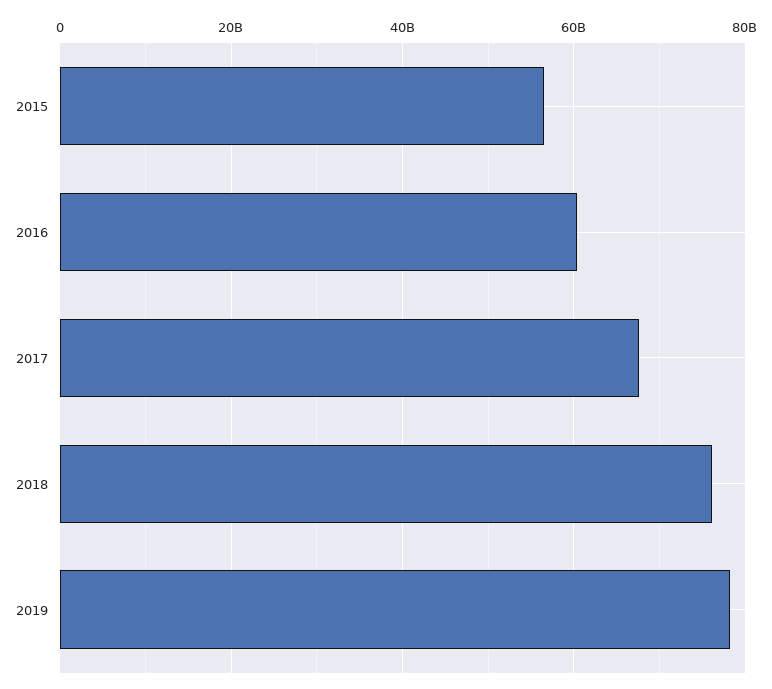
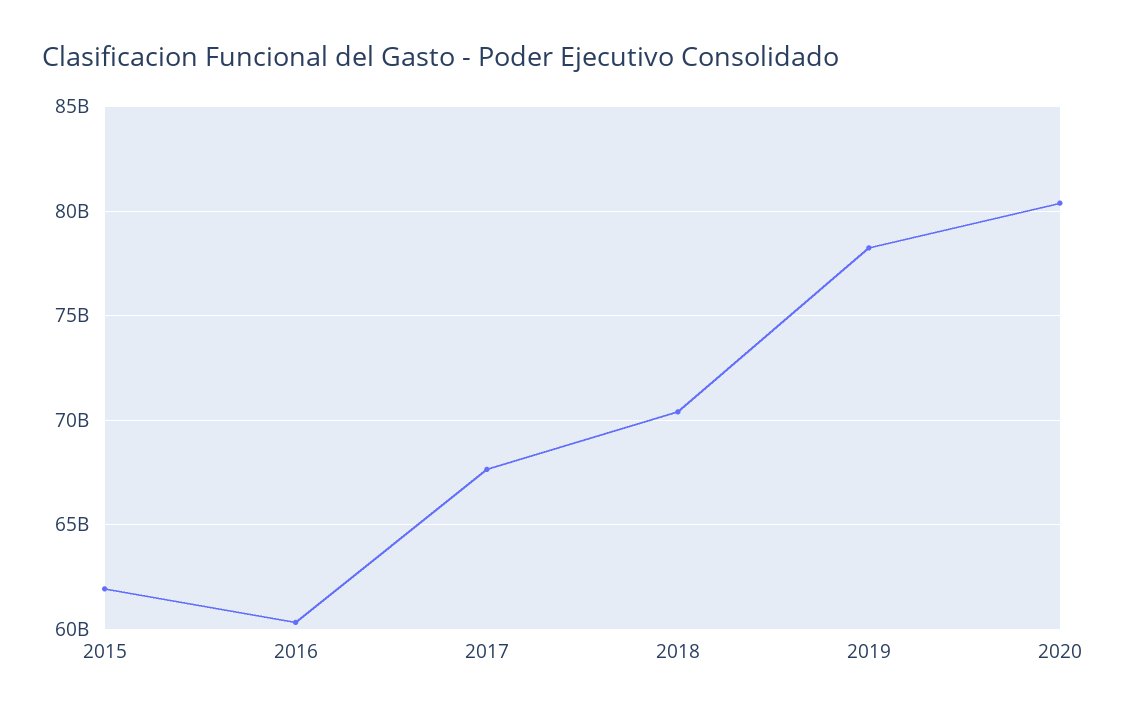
2015: 56000000000 -> 62000000000
2018: 76000000000 -> 70500000000
2020: none -> 80500000000

